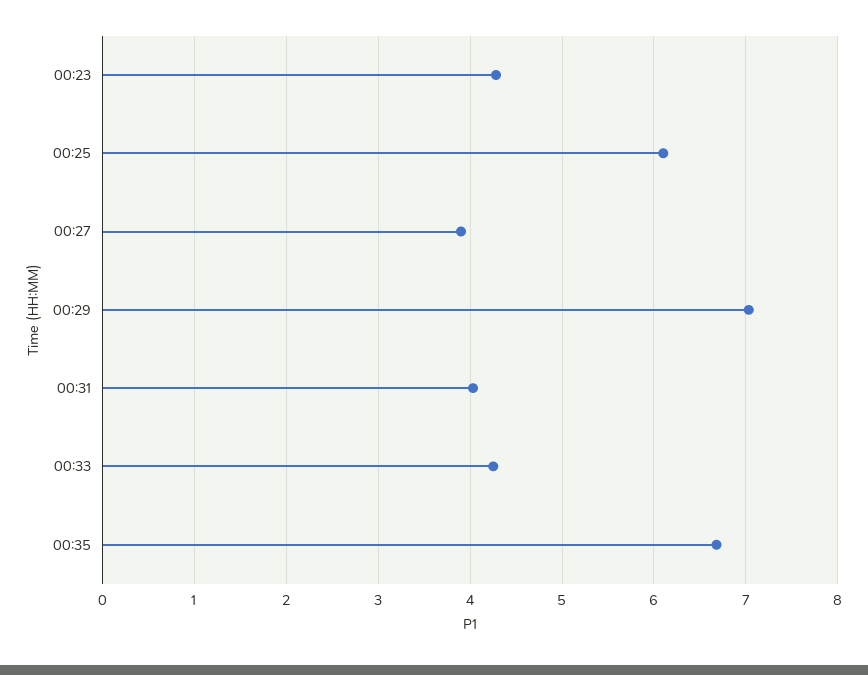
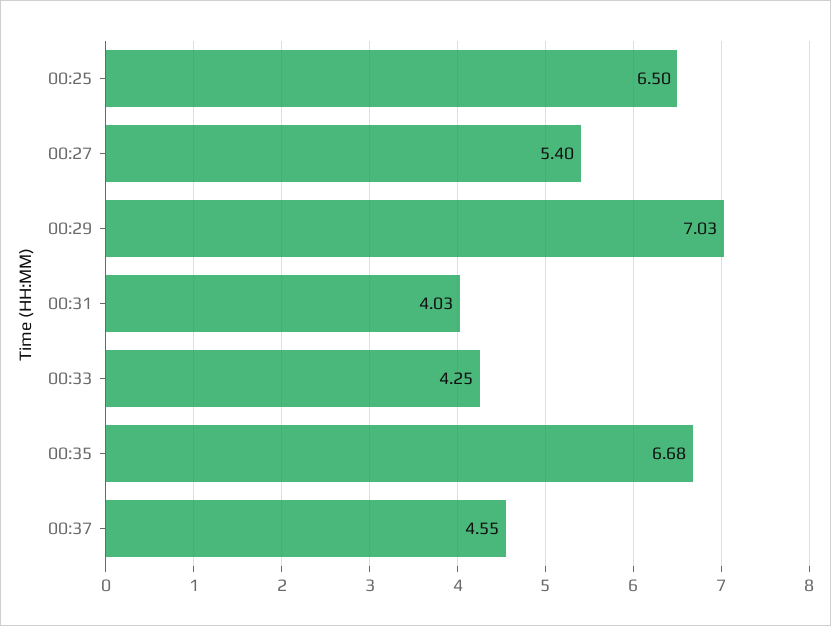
00:23: 4.3 -> none
00:25: 6.1 -> 6.5
00:27: 3.9 -> 5.4
00:37: none -> 4.55

